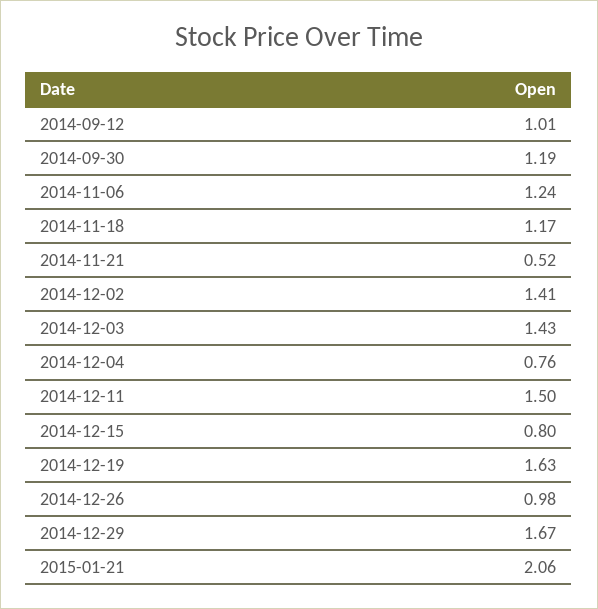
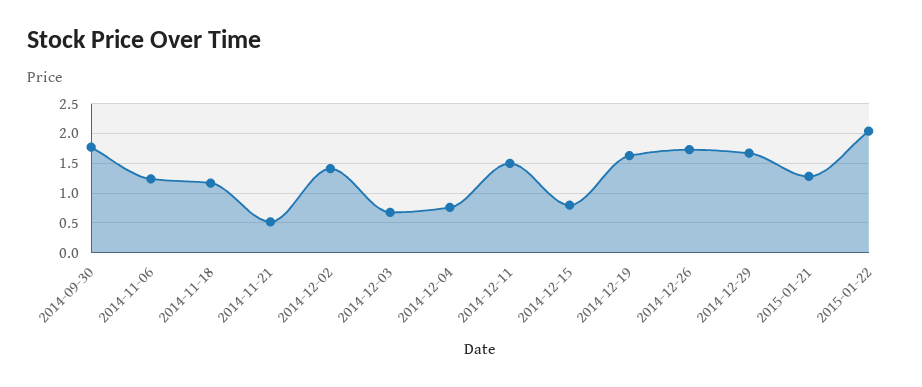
2014-09-12: 1.01 -> none
2014-09-30: 1.19 -> 1.75
2014-12-03: 1.43 -> 0.75
2014-12-26: 0.98 -> 1.75
2015-01-21: 2.06 -> 1.25
2015-01-22: none -> 2

